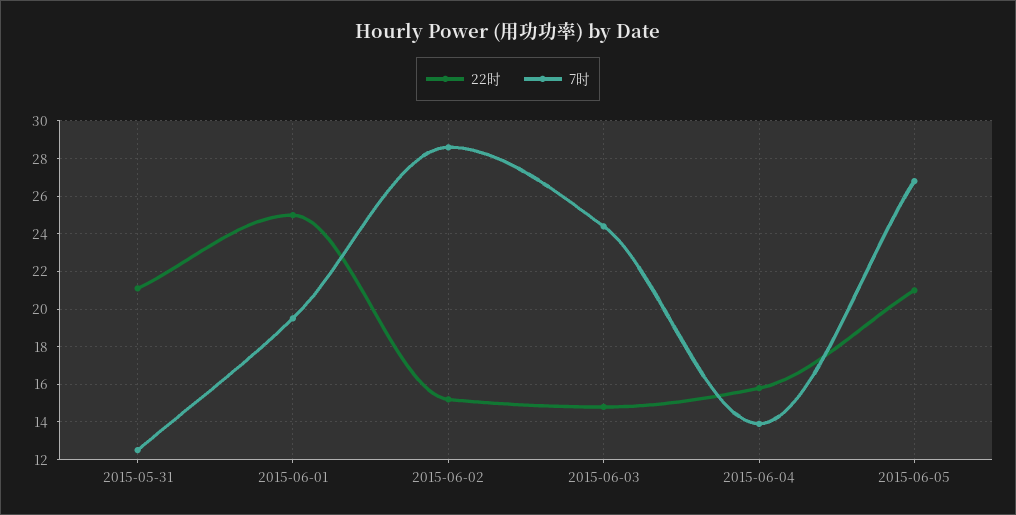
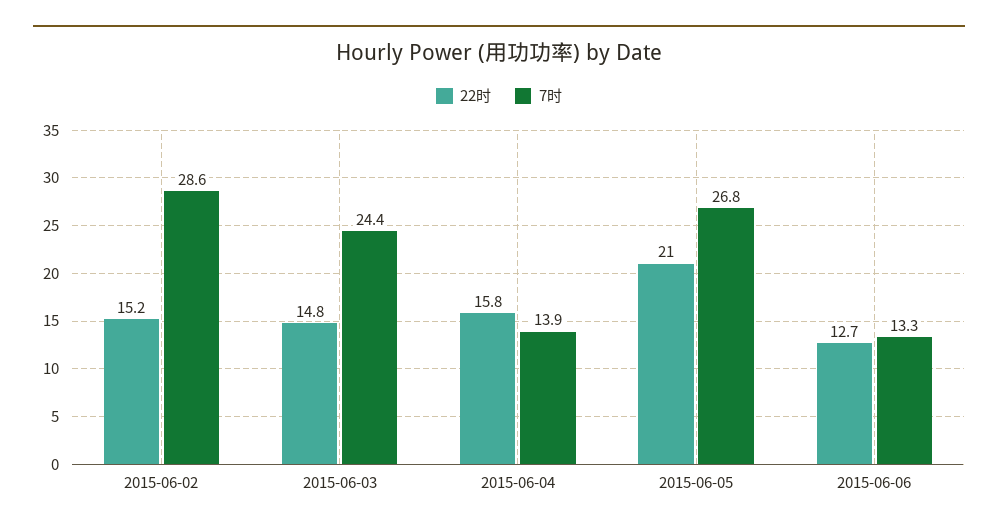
22时, 2015-05-31: 21 -> none
7时, 2015-05-31: 12.5 -> none
22时, 2015-06-01: 25 -> none
7时, 2015-06-01: 19.5 -> none
22时, 2015-06-06: none -> 12.7
7时, 2015-06-06: none -> 13.3

